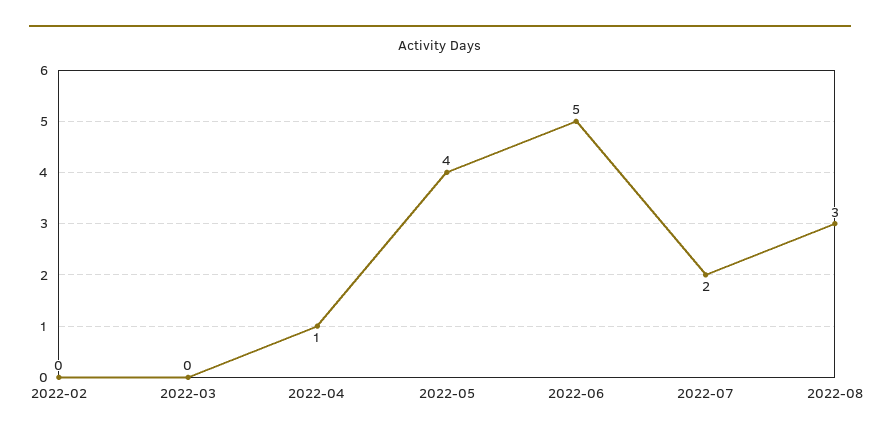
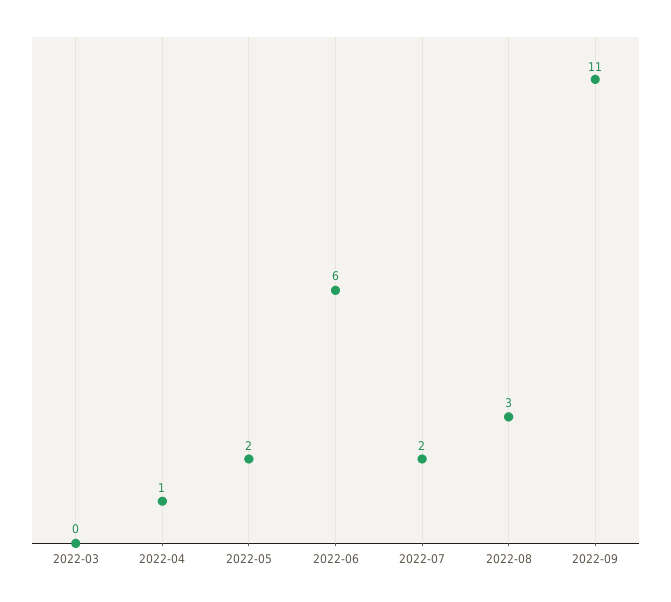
2022-02: 0 -> none
2022-05: 4 -> 2
2022-06: 5 -> 6
2022-09: none -> 11

